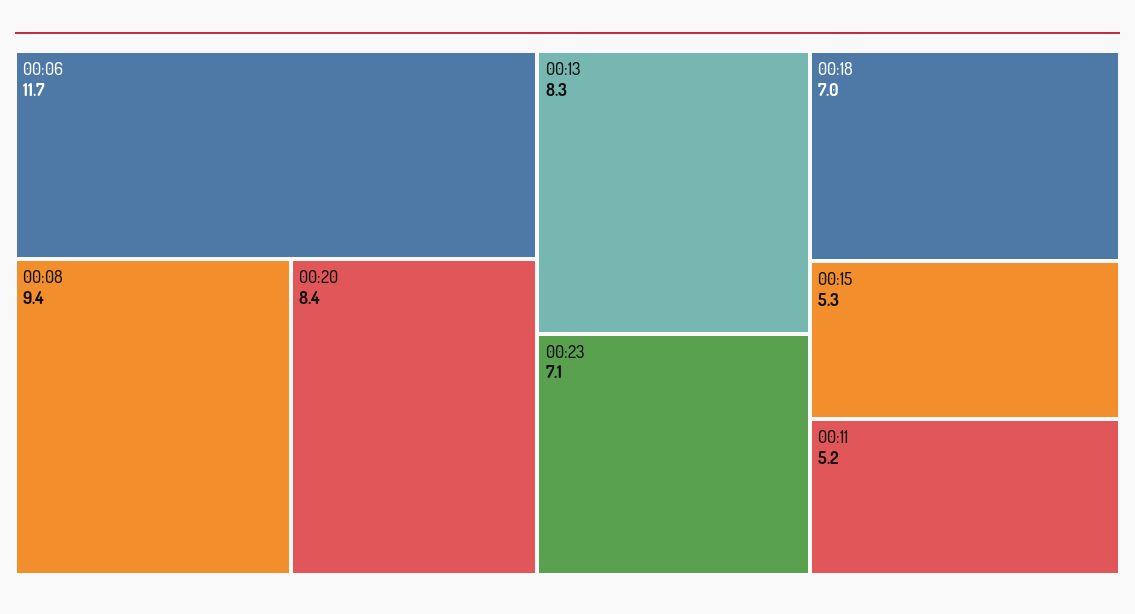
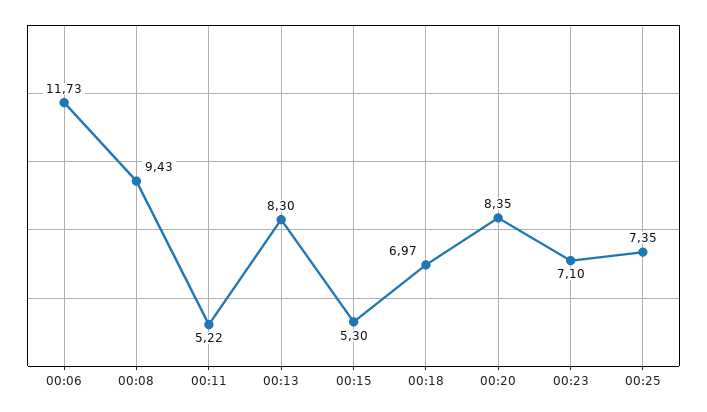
00:25: none -> 7.35

